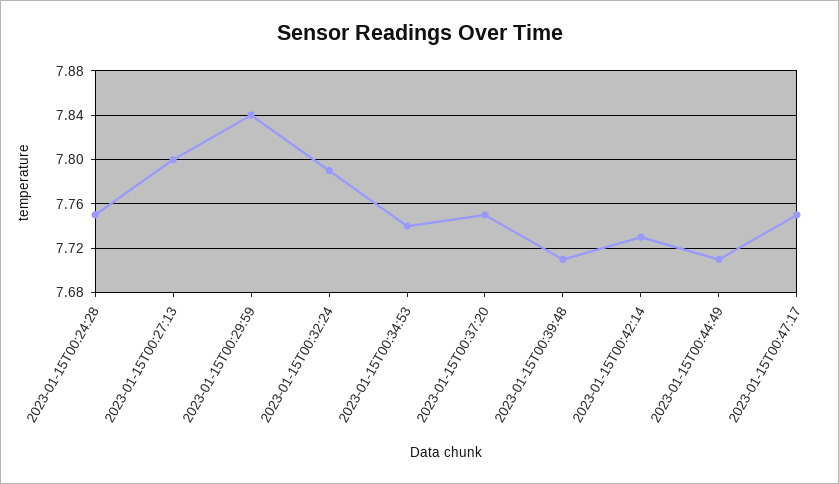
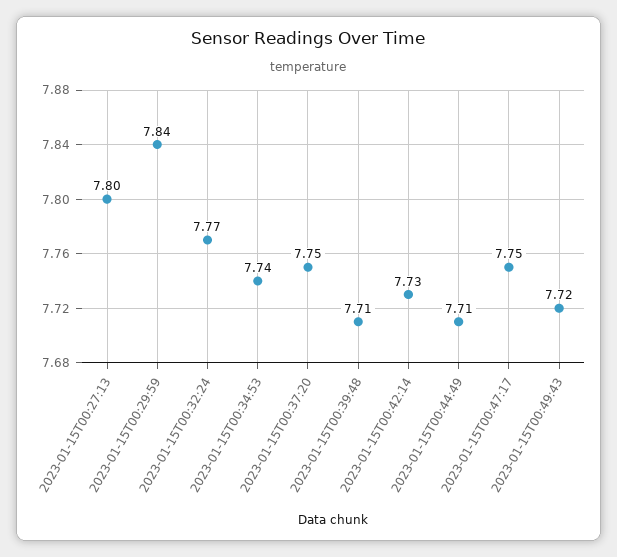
2023-01-15T00:24:28: 7.75 -> none
2023-01-15T00:32:24: 7.79 -> 7.77
2023-01-15T00:49:43: none -> 7.72

